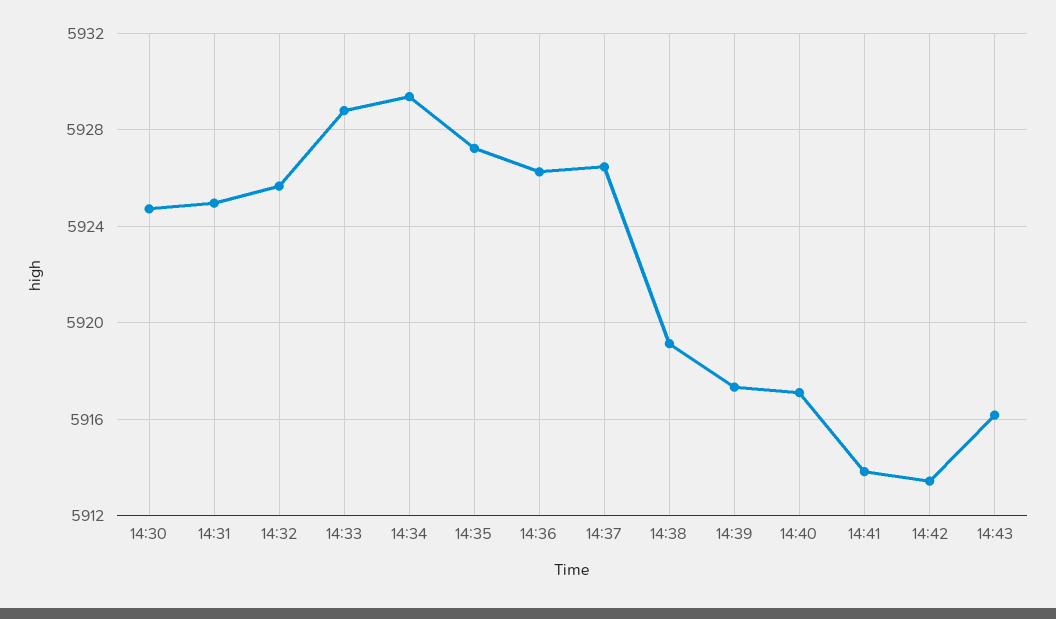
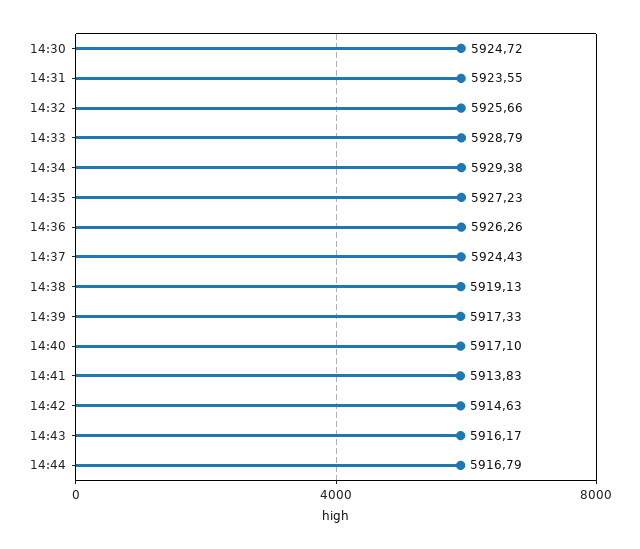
14:31: 5925 -> 5923.55
14:37: 5926.5 -> 5924.43
14:42: 5913.5 -> 5914.63
14:44: none -> 5916.79

